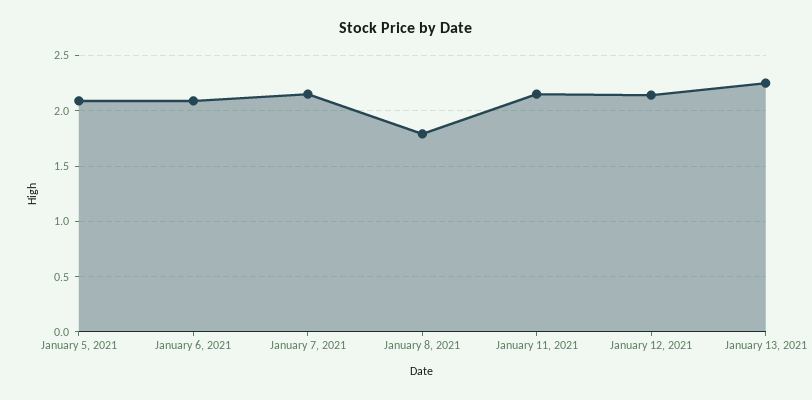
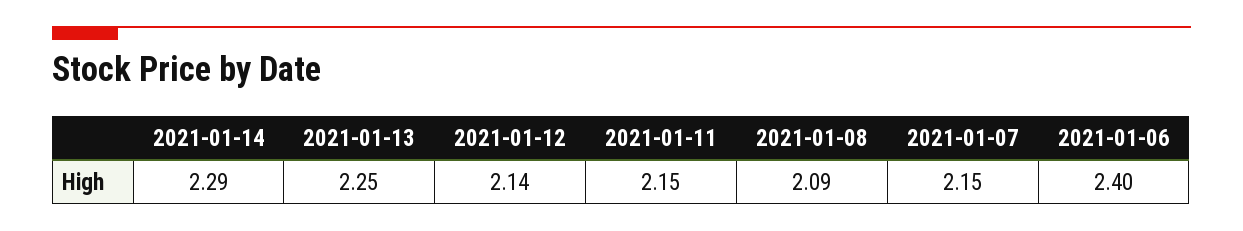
January 5, 2021: 2.1 -> none
January 6, 2021: 2.1 -> 2.4
January 8, 2021: 1.8 -> 2.09
2021-01-14: none -> 2.29

